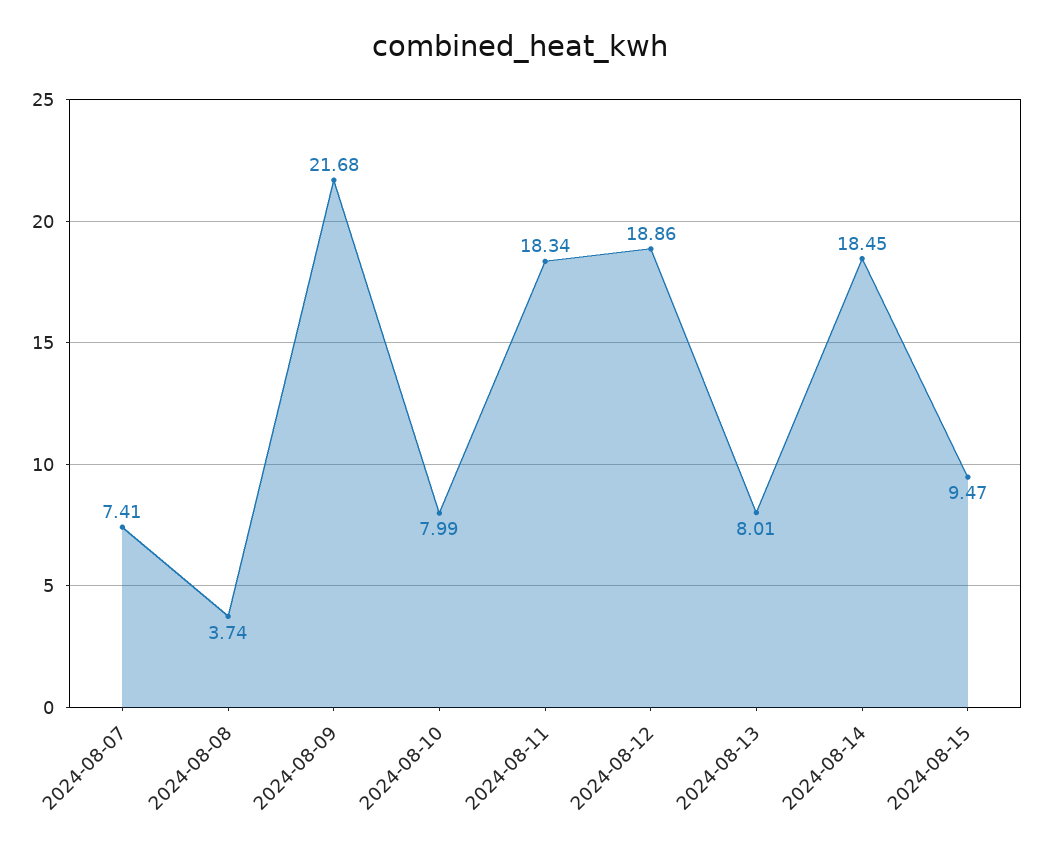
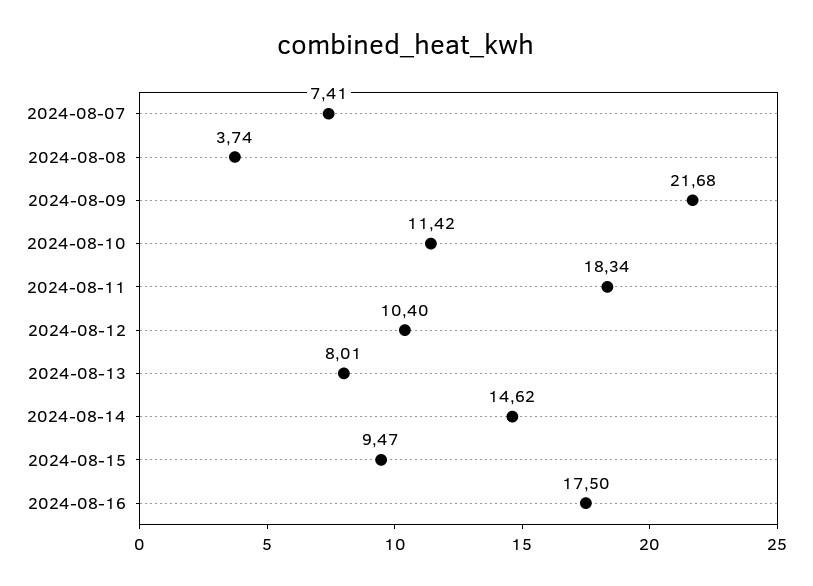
2024-08-10: 7.99 -> 11.42
2024-08-12: 18.86 -> 10.4
2024-08-14: 18.45 -> 14.62
2024-08-16: none -> 17.5

